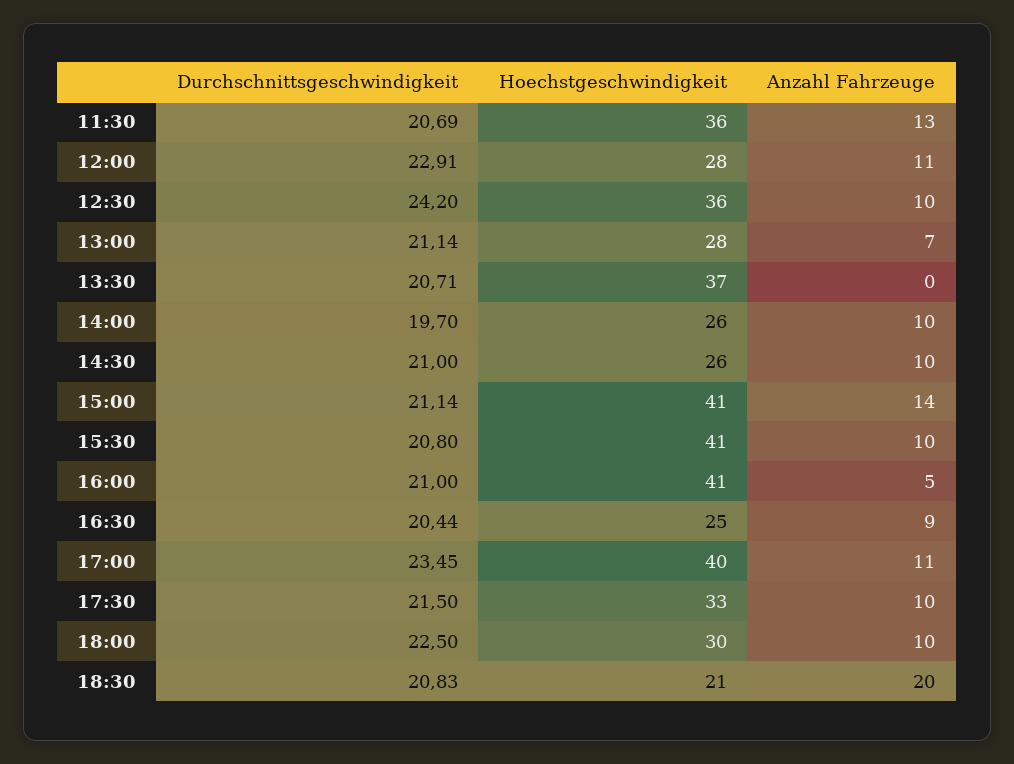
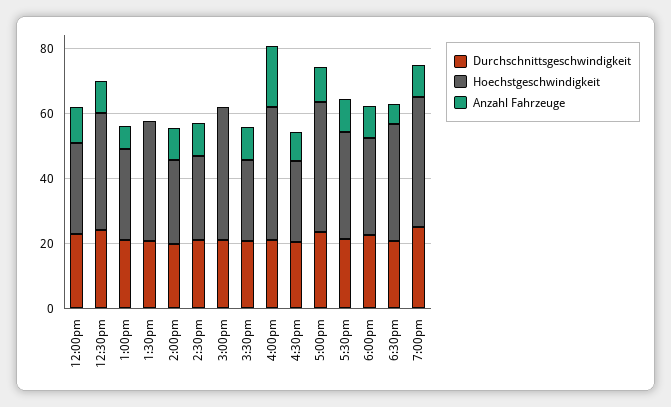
Durchschnittsgeschwindigkeit, 11:30: 20.69 -> none
Hoechstgeschwindigkeit, 11:30: 36 -> none
Anzahl Fahrzeuge, 11:30: 13 -> none
Anzahl Fahrzeuge, 15:00: 14 -> 0
Hoechstgeschwindigkeit, 15:30: 41 -> 25
Anzahl Fahrzeuge, 16:00: 5 -> 20
Hoechstgeschwindigkeit, 18:30: 21 -> 35
Anzahl Fahrzeuge, 18:30: 20 -> 5
Durchschnittsgeschwindigkeit, 7:00pm: none -> 25
Hoechstgeschwindigkeit, 7:00pm: none -> 40
Anzahl Fahrzeuge, 7:00pm: none -> 10

